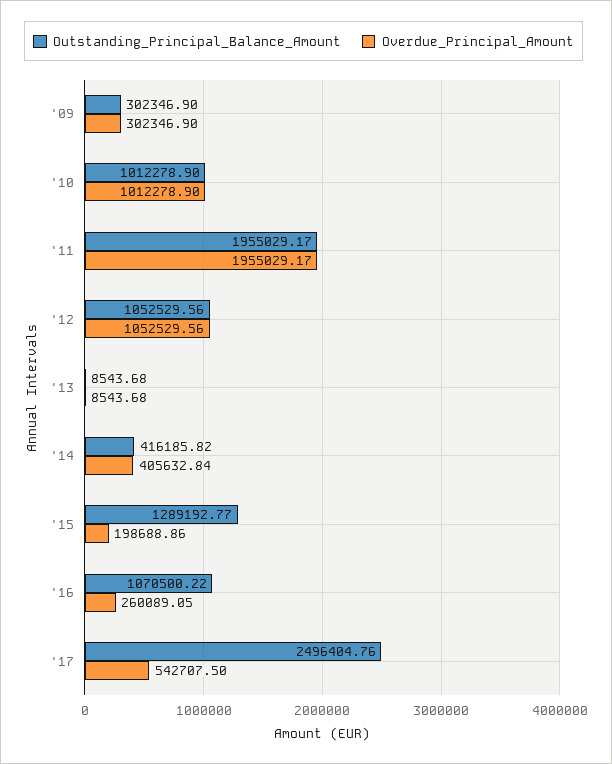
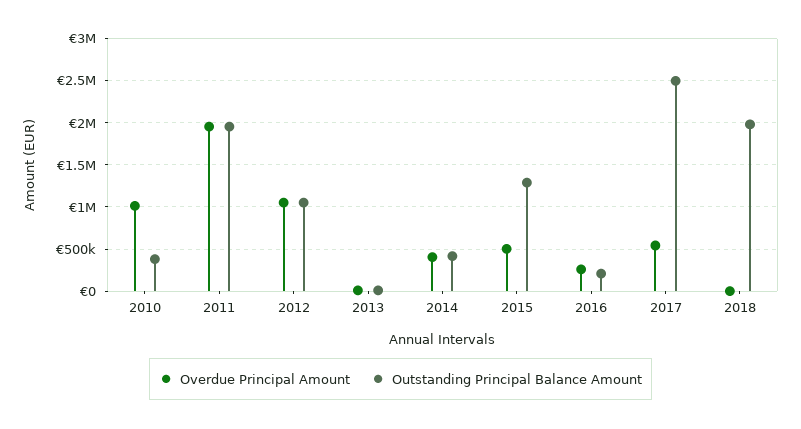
Outstanding_Principal_Balance_Amount, '09: 302346.9 -> none
Overdue_Principal_Amount, '09: 302346.9 -> none
Outstanding_Principal_Balance_Amount, '10: 1012278.9 -> 400000
Overdue_Principal_Amount, '15: 198688.86 -> 500000
Outstanding_Principal_Balance_Amount, '16: 1070500.22 -> 200000
Overdue_Principal_Amount, 2018: none -> 0
Outstanding_Principal_Balance_Amount, 2018: none -> 2000000

